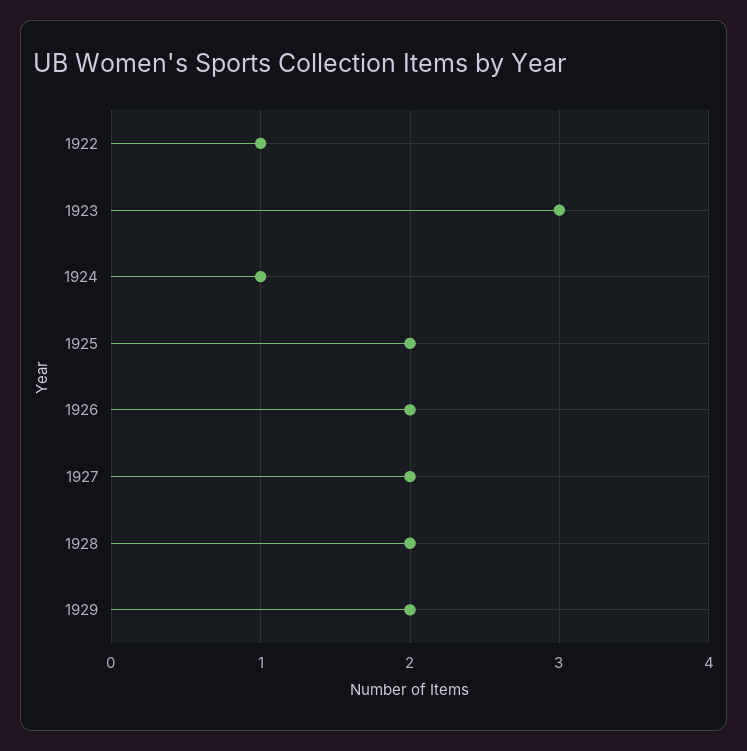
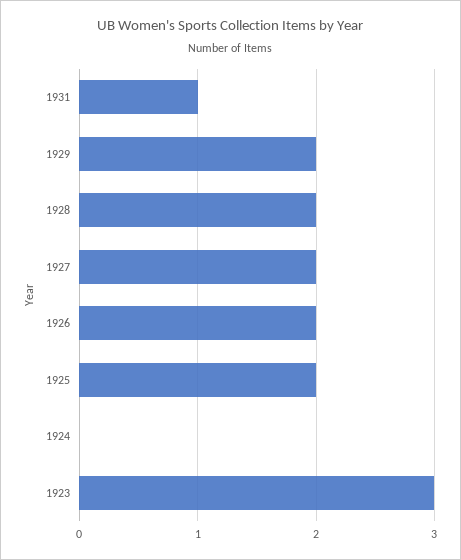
1922: 1 -> none
1924: 1 -> 0
1931: none -> 1

